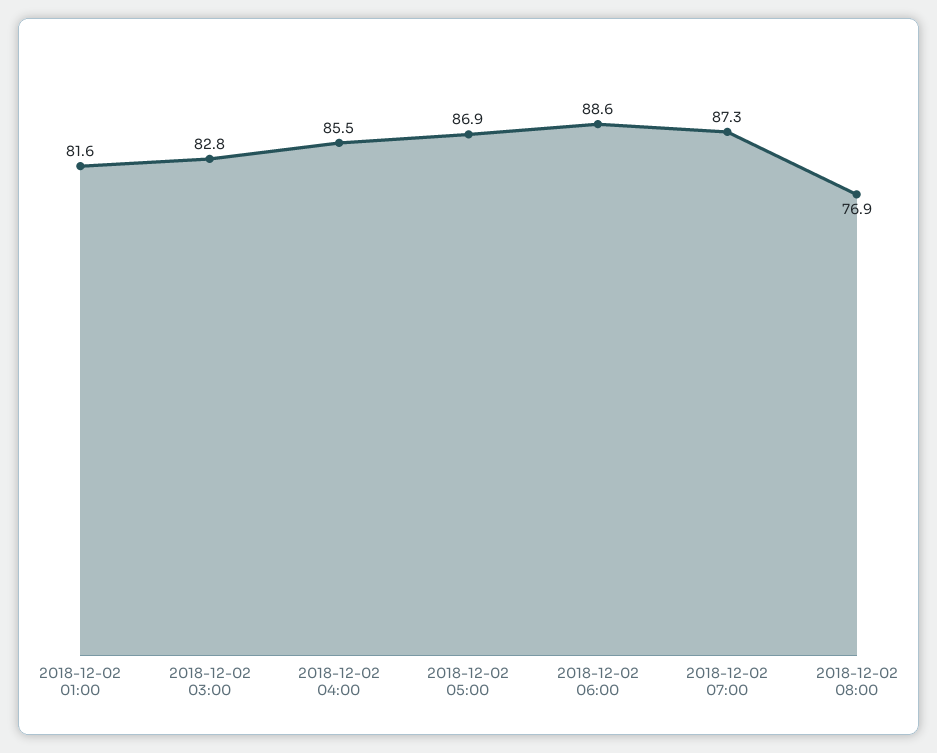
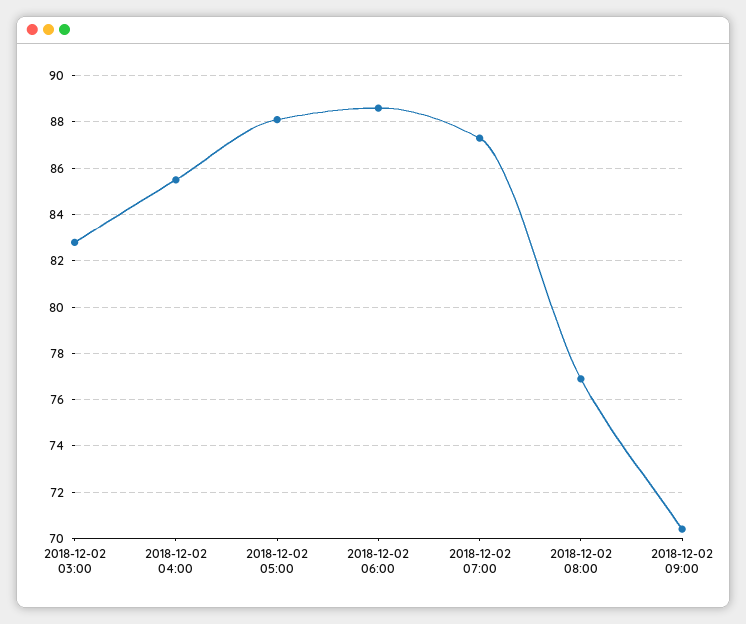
2018-12-02 01:00: 81.6 -> none
2018-12-02 05:00: 86.9 -> 88
2018-12-02 09:00: none -> 70.5

